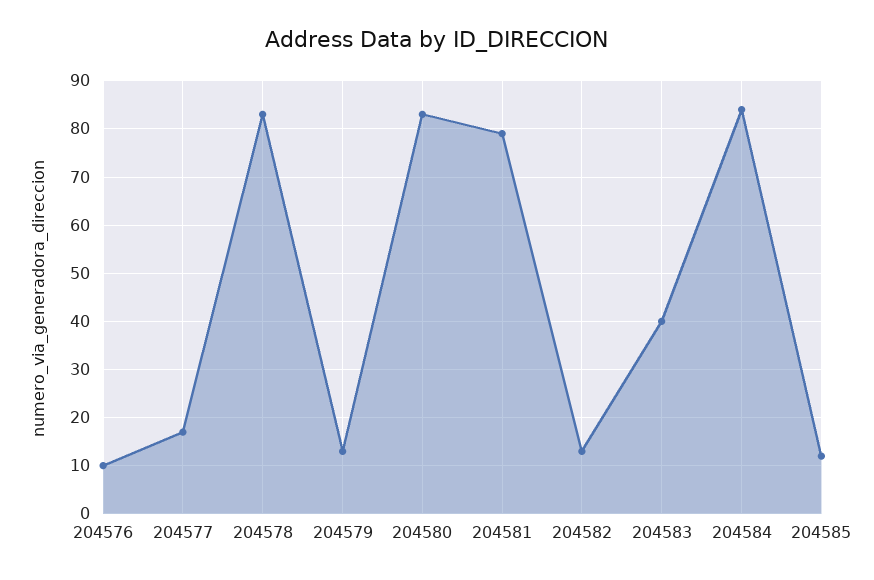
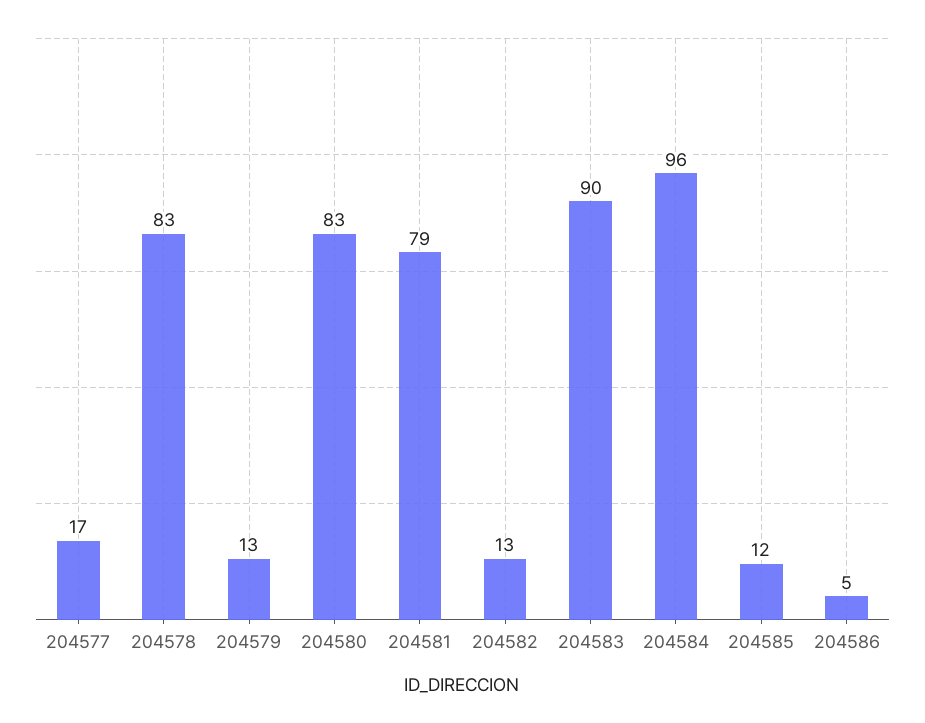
204576: 10 -> none
204583: 40 -> 90
204584: 85 -> 96
204586: none -> 5

